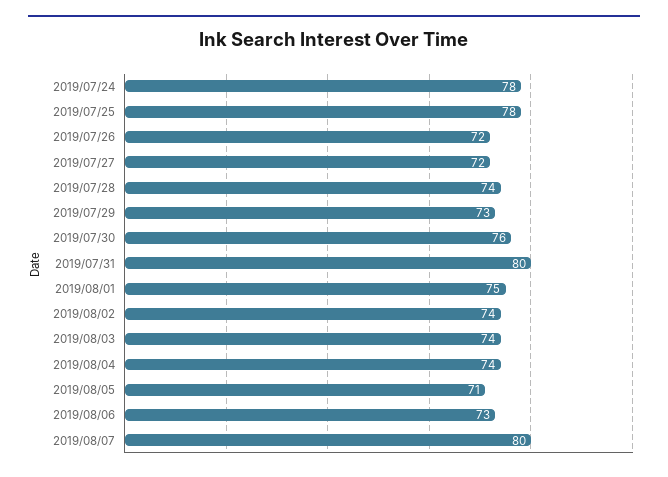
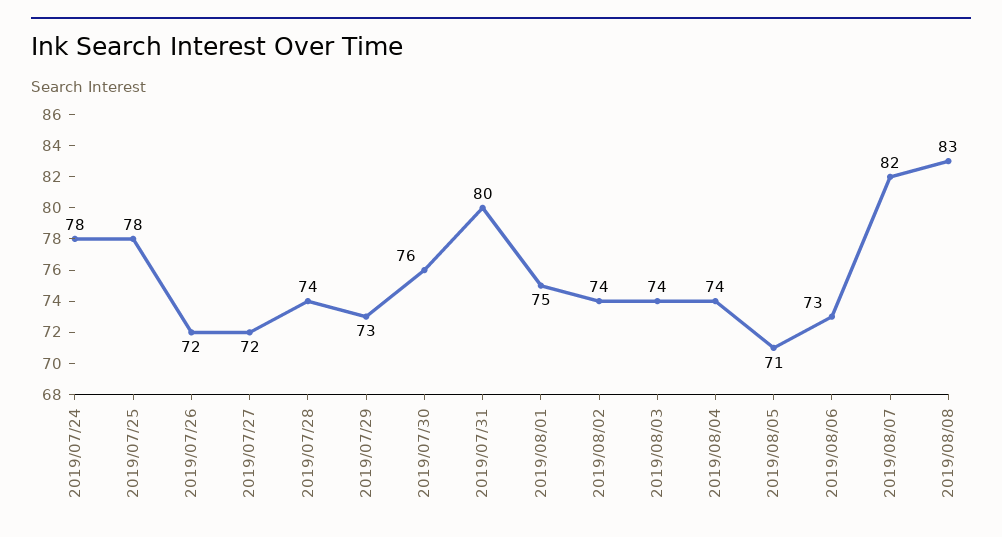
2019/08/07: 80 -> 82
2019/08/08: none -> 83

